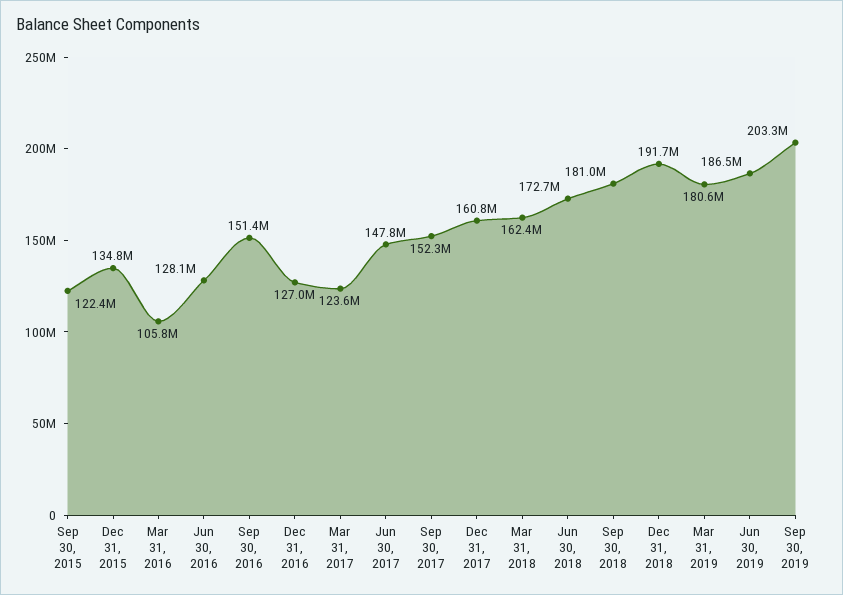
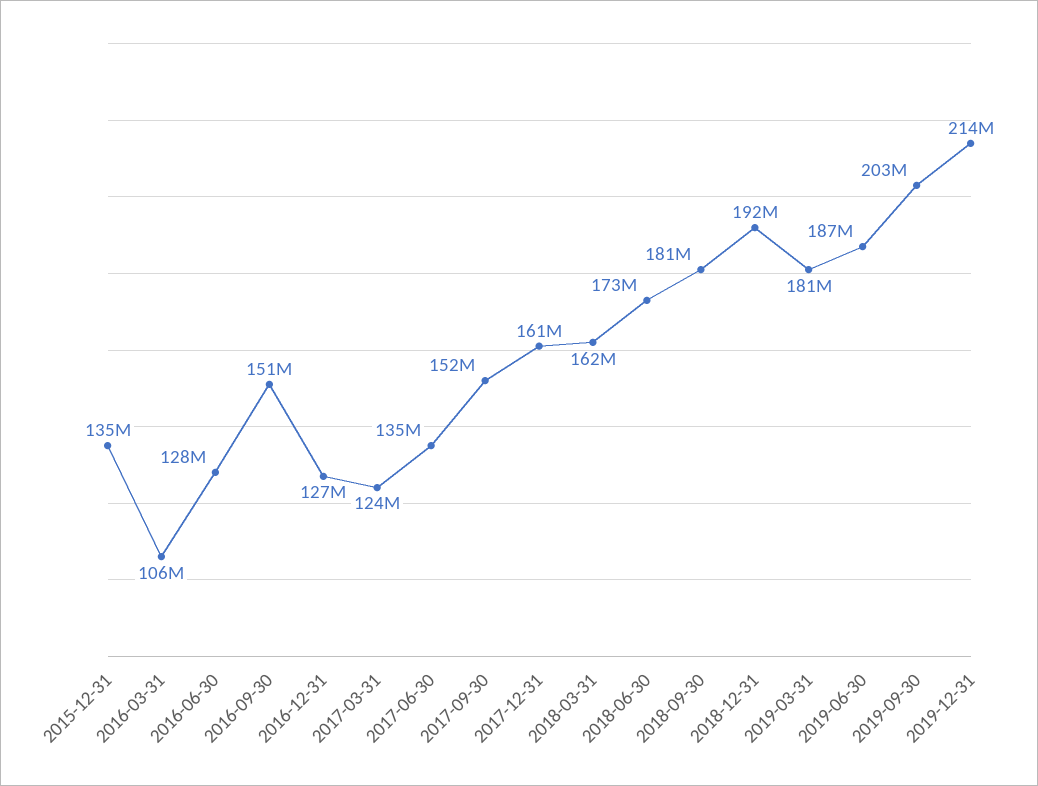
Sep 30, 2015: 122400000 -> none
Jun 30, 2017: 147800000 -> 135000000
2019-12-31: none -> 214000000

